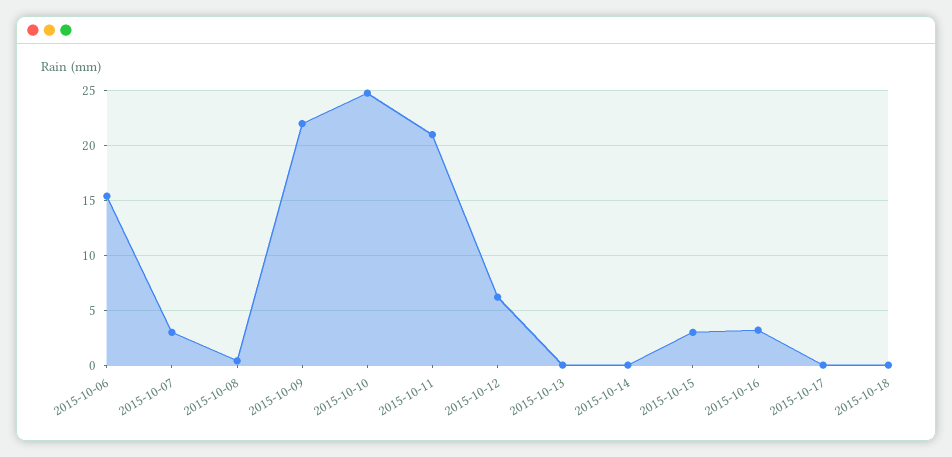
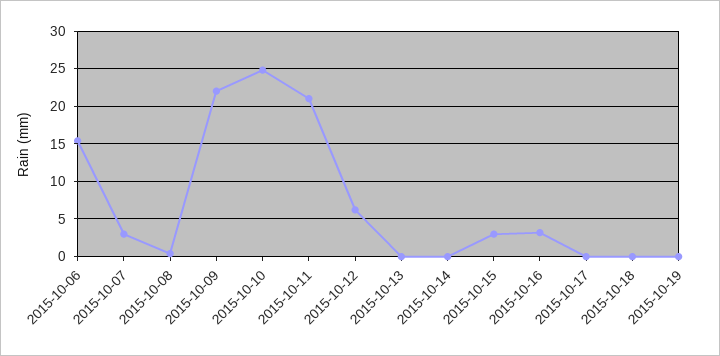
2015-10-19: none -> 0

